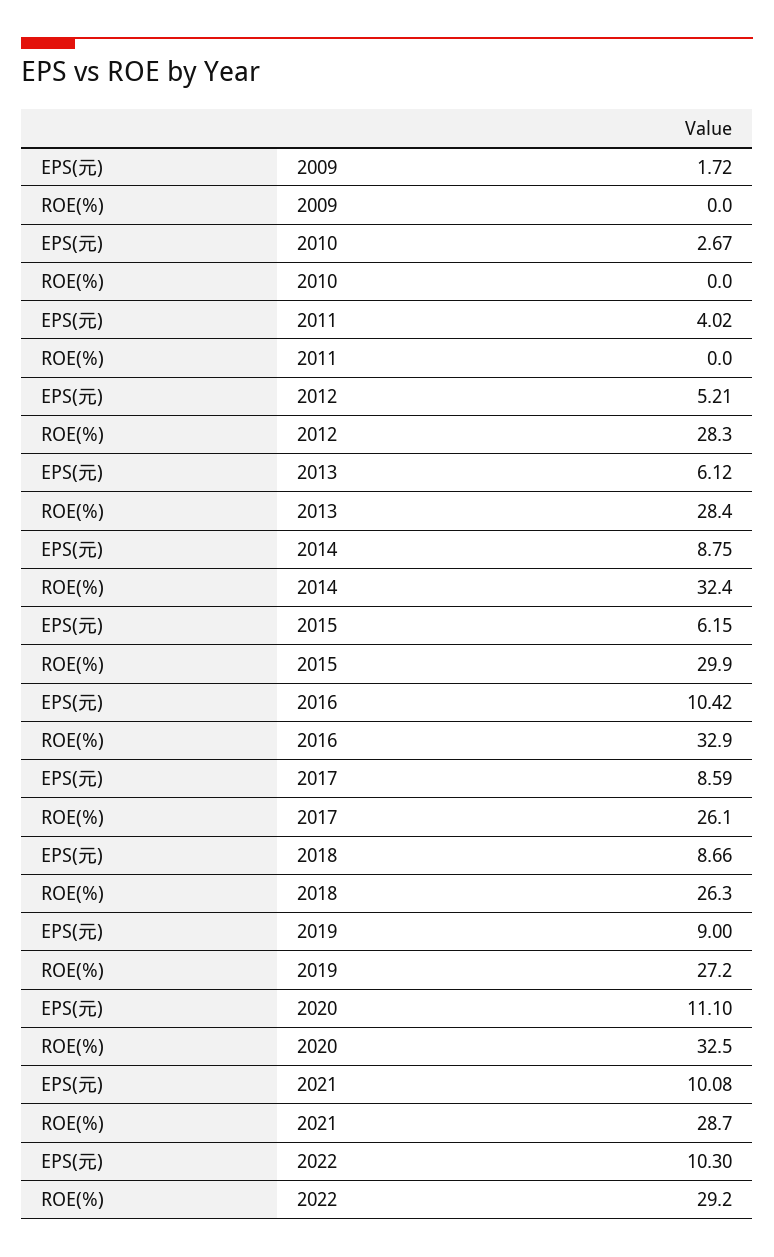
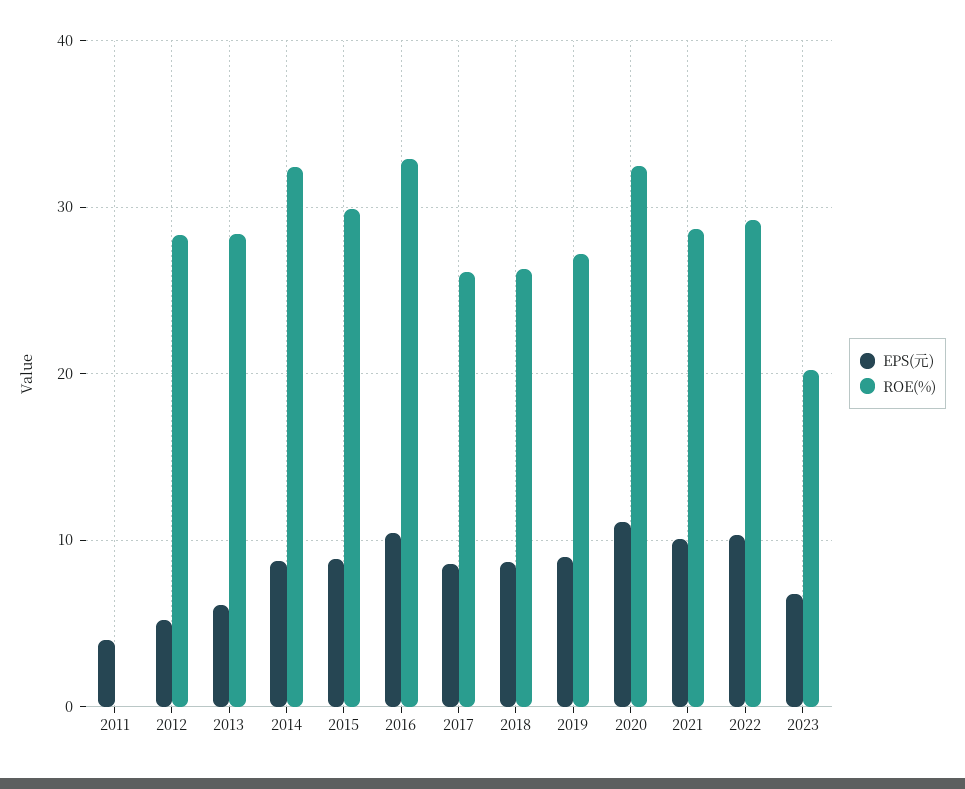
EPS(元), 2009: 1.72 -> none
ROE(%), 2009: 0 -> none
EPS(元), 2010: 2.67 -> none
ROE(%), 2010: 0 -> none
EPS(元), 2015: 6.15 -> 9
EPS(元), 2023: none -> 7
ROE(%), 2023: none -> 20

